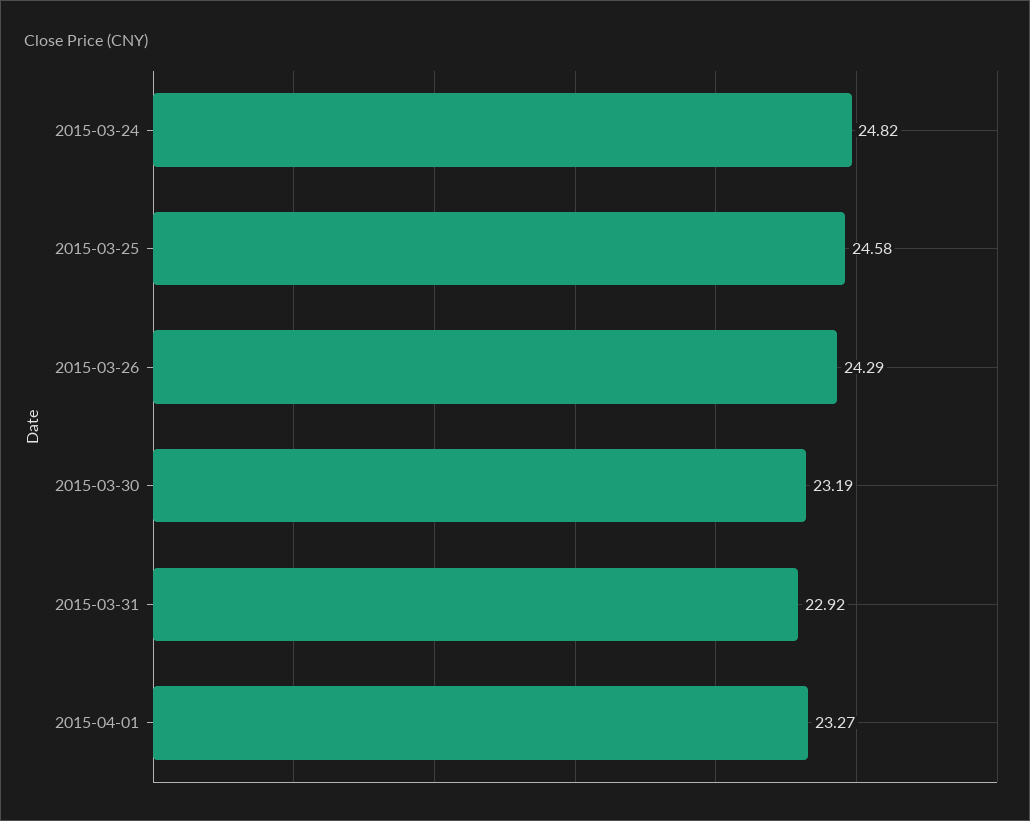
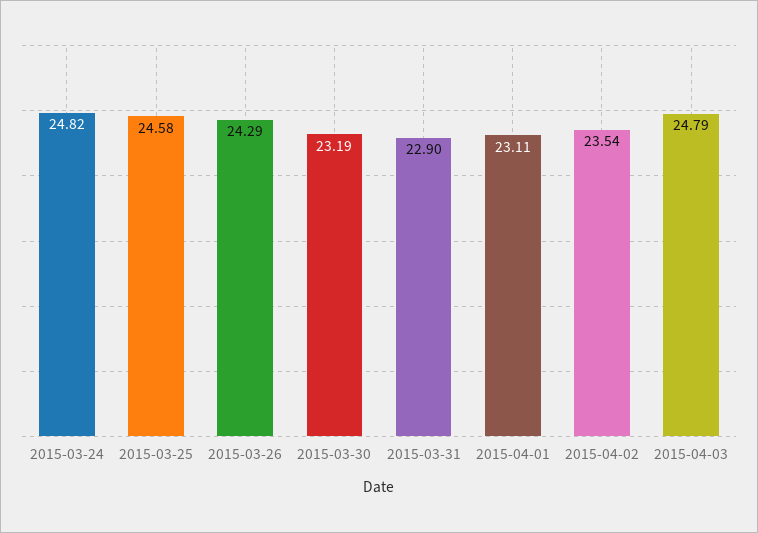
2015-03-31: 22.92 -> 22.9
2015-04-01: 23.27 -> 23.11
2015-04-02: none -> 23.54
2015-04-03: none -> 24.79

